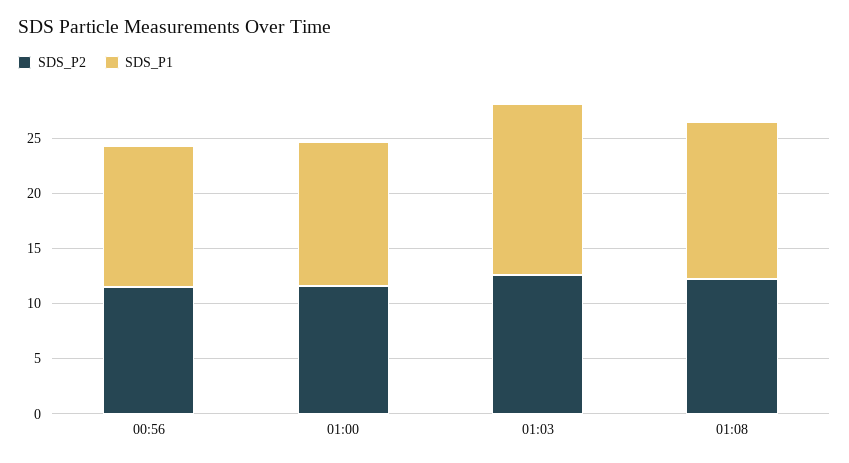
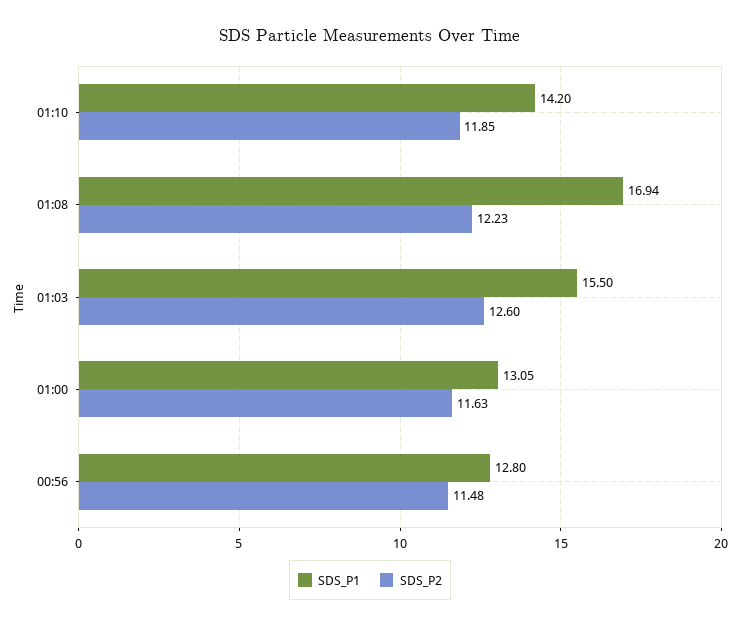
SDS_P1, 01:08: 14 -> 16.94
SDS_P1, 01:10: none -> 14.2
SDS_P2, 01:10: none -> 11.85

